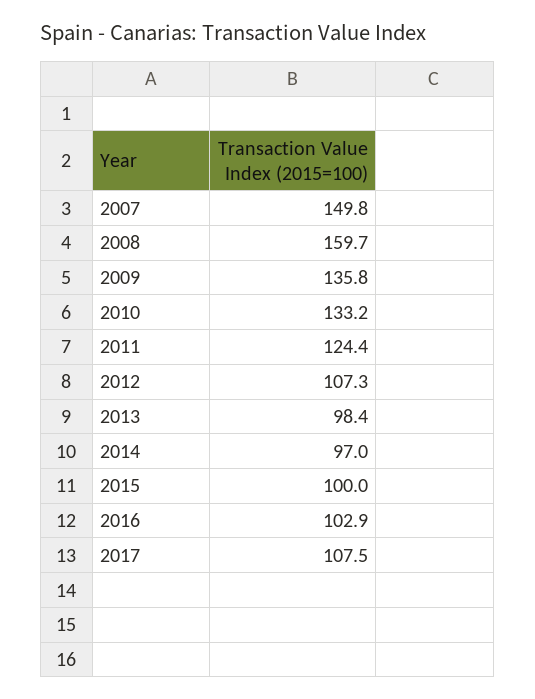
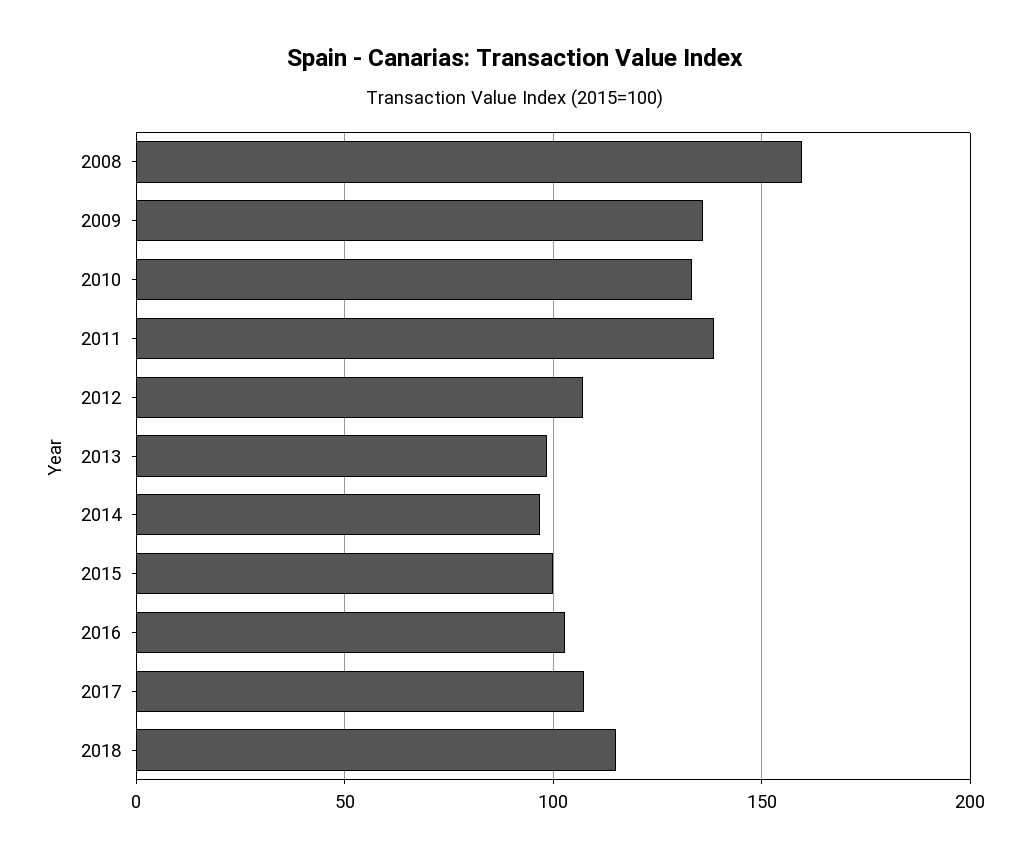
2007: 149.8 -> none
2011: 124.4 -> 140
2018: none -> 115

